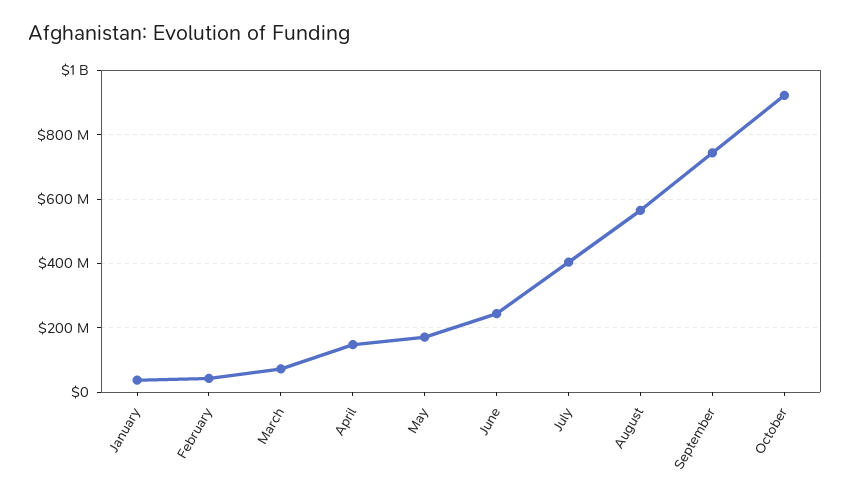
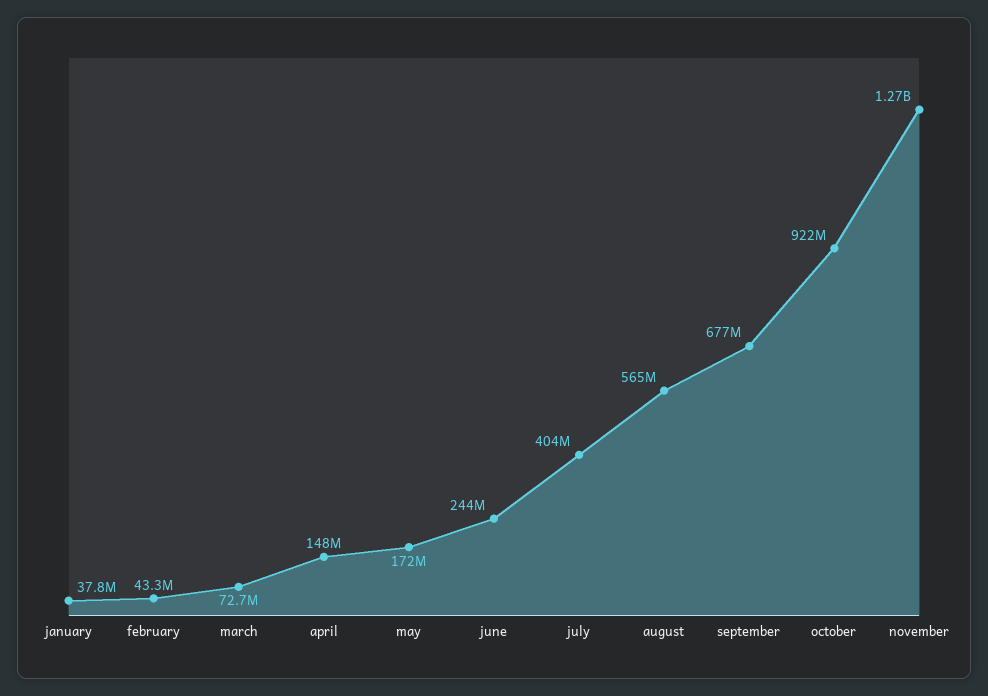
September: 740000000 -> 677000000
november: none -> 1270000000

